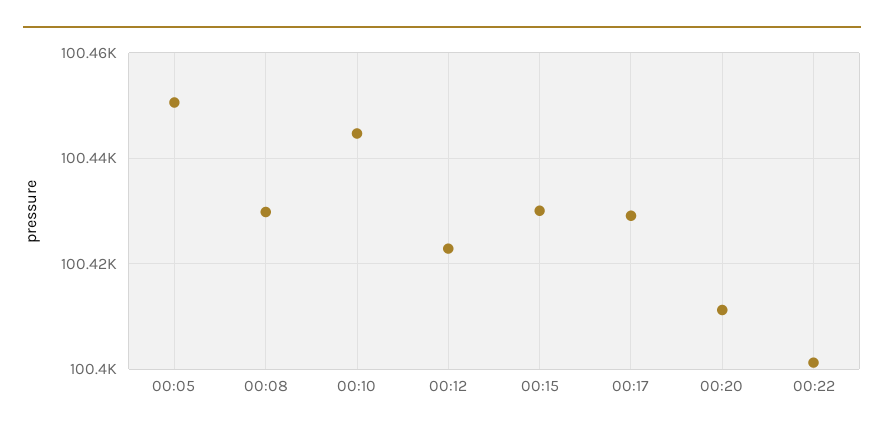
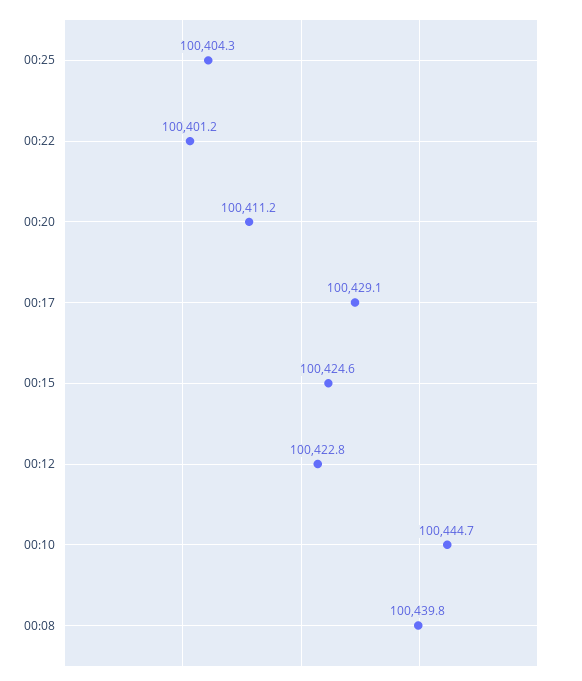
00:05: 100450 -> none
00:08: 100430 -> 100439.8
00:15: 100430 -> 100424.6
00:25: none -> 100404.3

